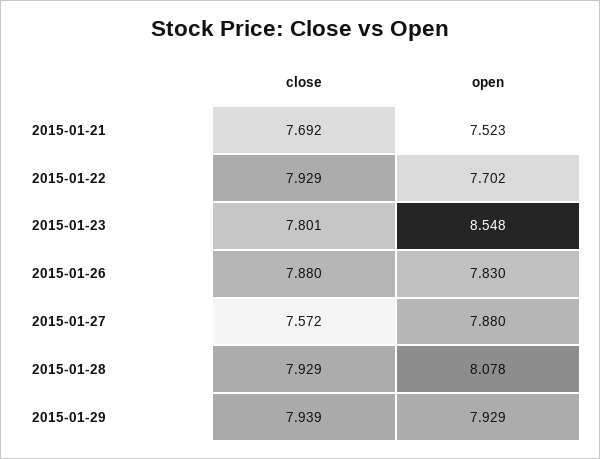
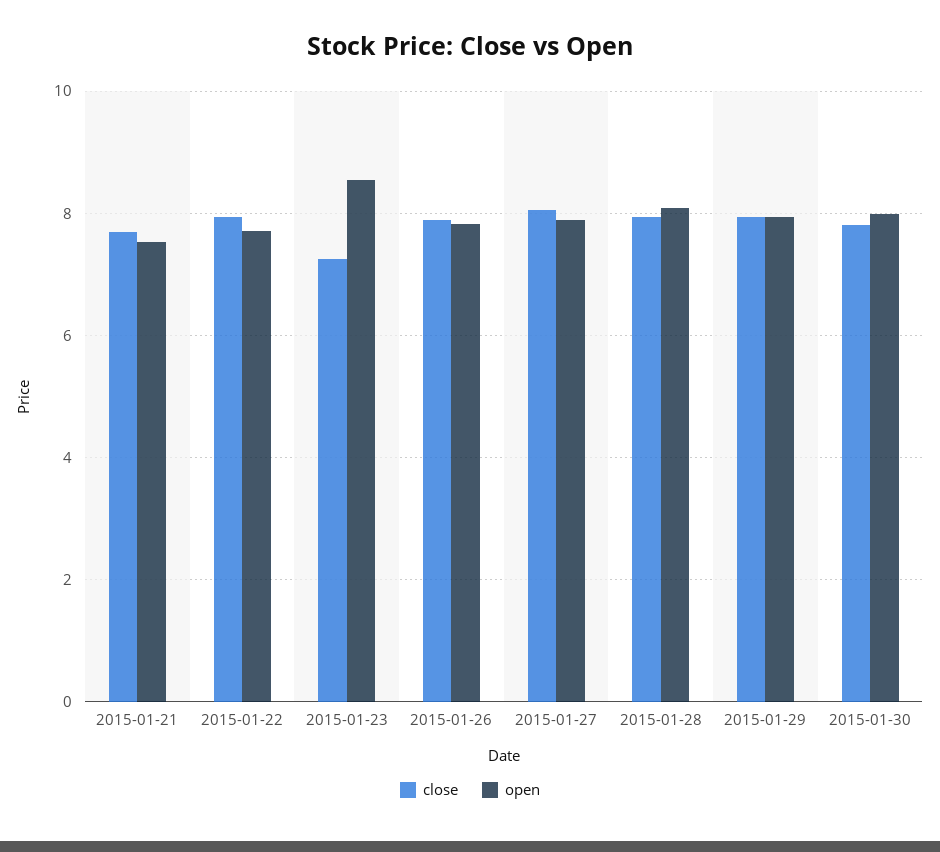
close, 2015-01-23: 7.801 -> 7.2
close, 2015-01-27: 7.572 -> 8
close, 2015-01-30: none -> 7.8
open, 2015-01-30: none -> 8

